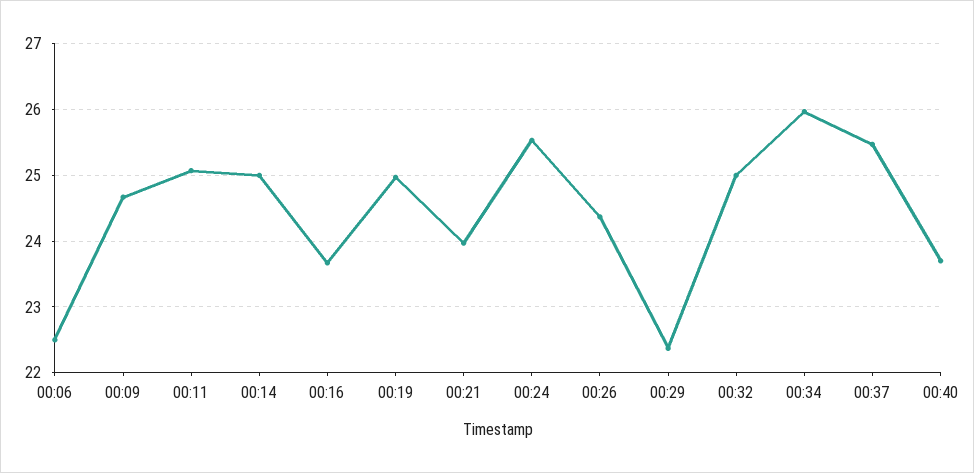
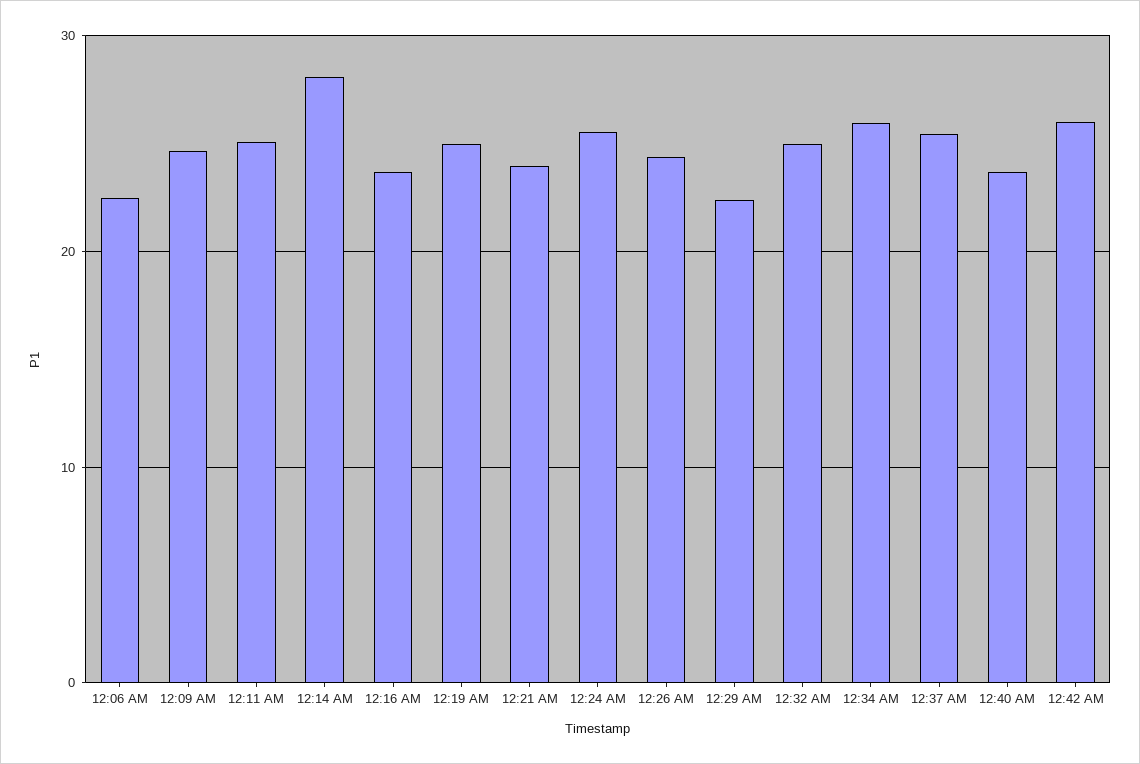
00:14: 25 -> 28
12:42 AM: none -> 26

